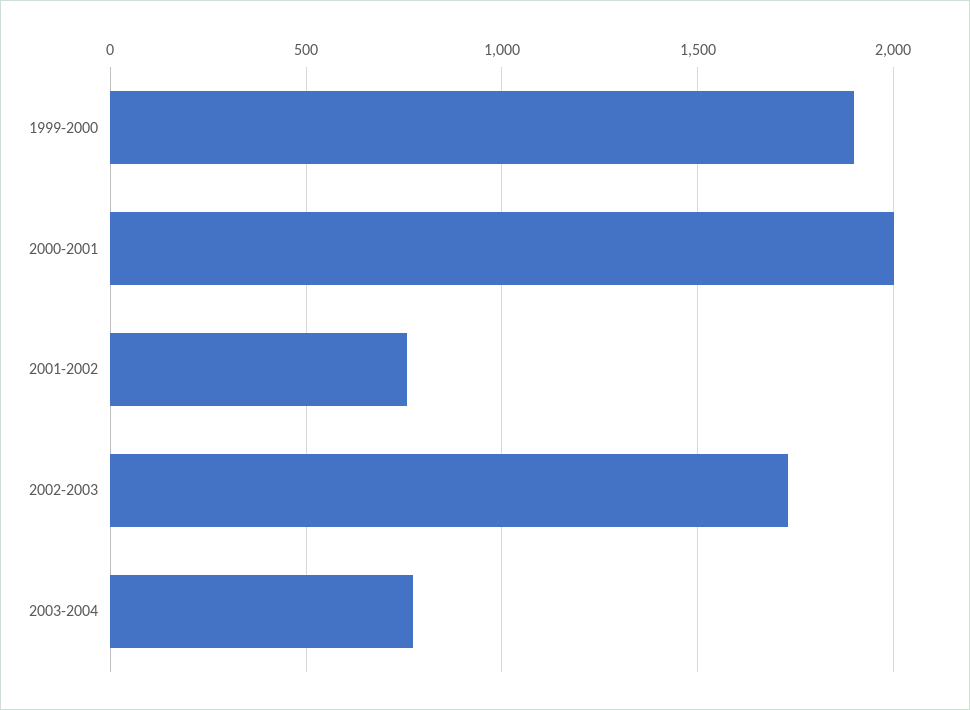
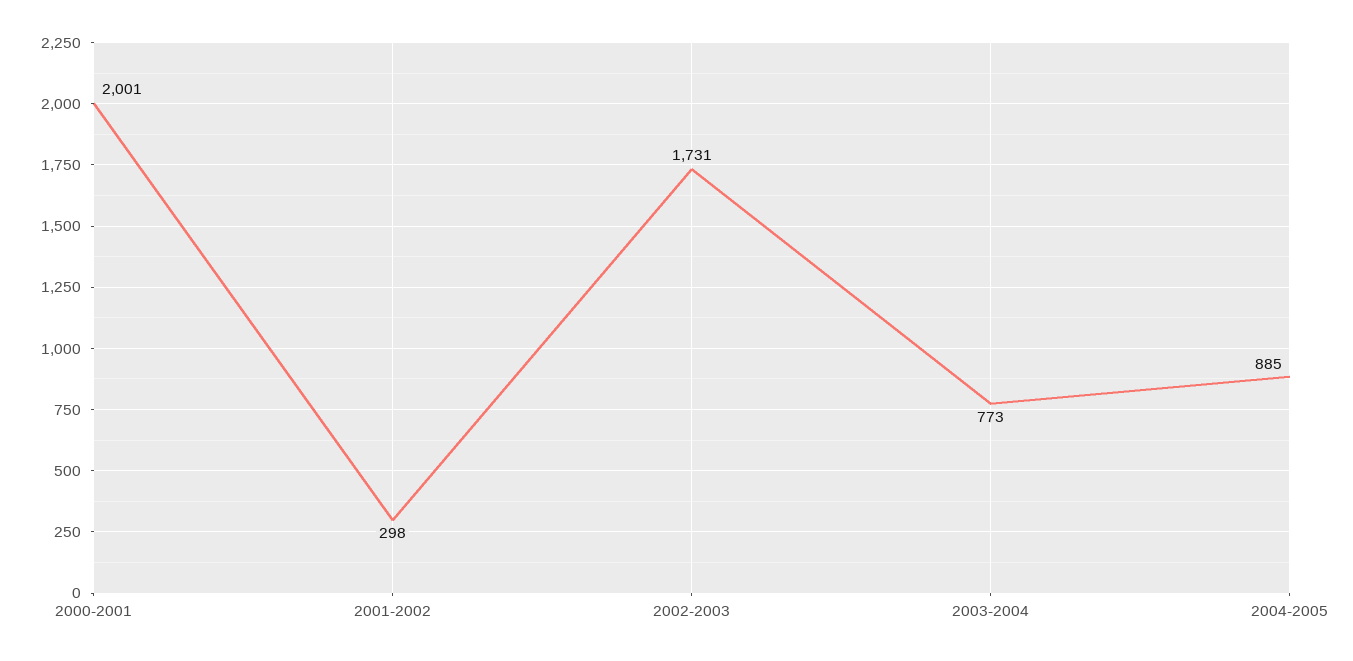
1999-2000: 1900 -> none
2001-2002: 750 -> 298
2004-2005: none -> 885

